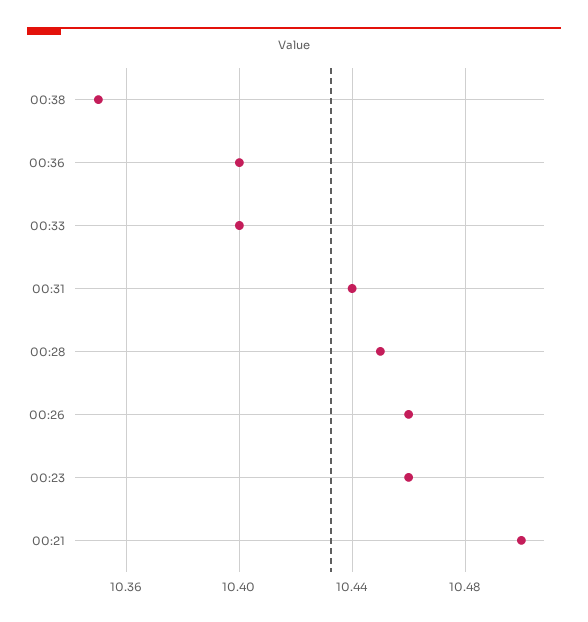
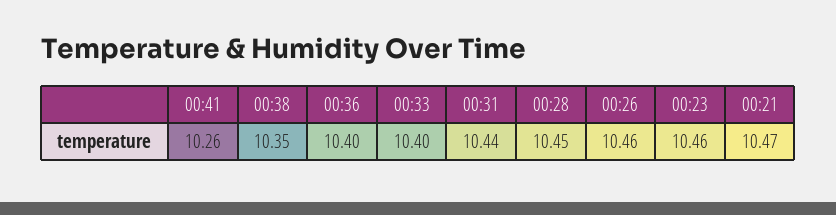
00:21: 10.5 -> 10.47
00:41: none -> 10.26

